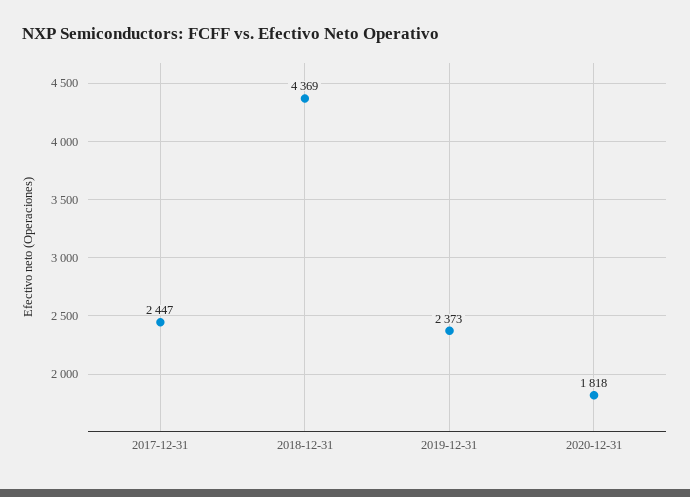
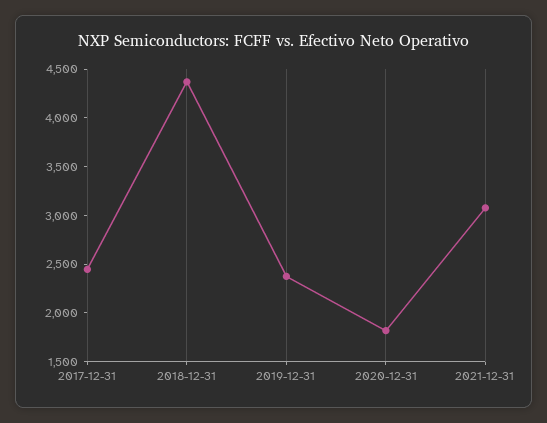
2021-12-31: none -> 3100

